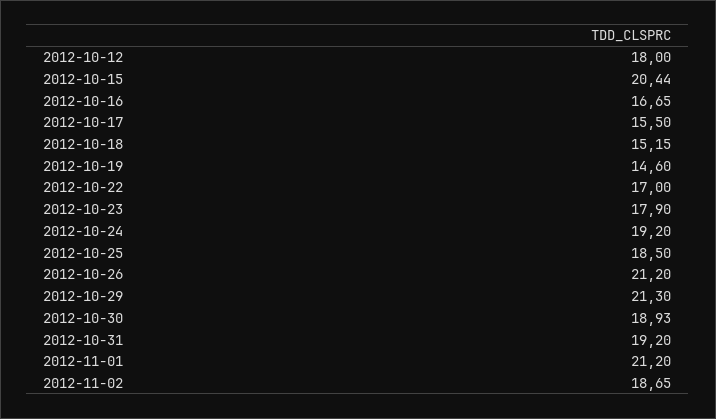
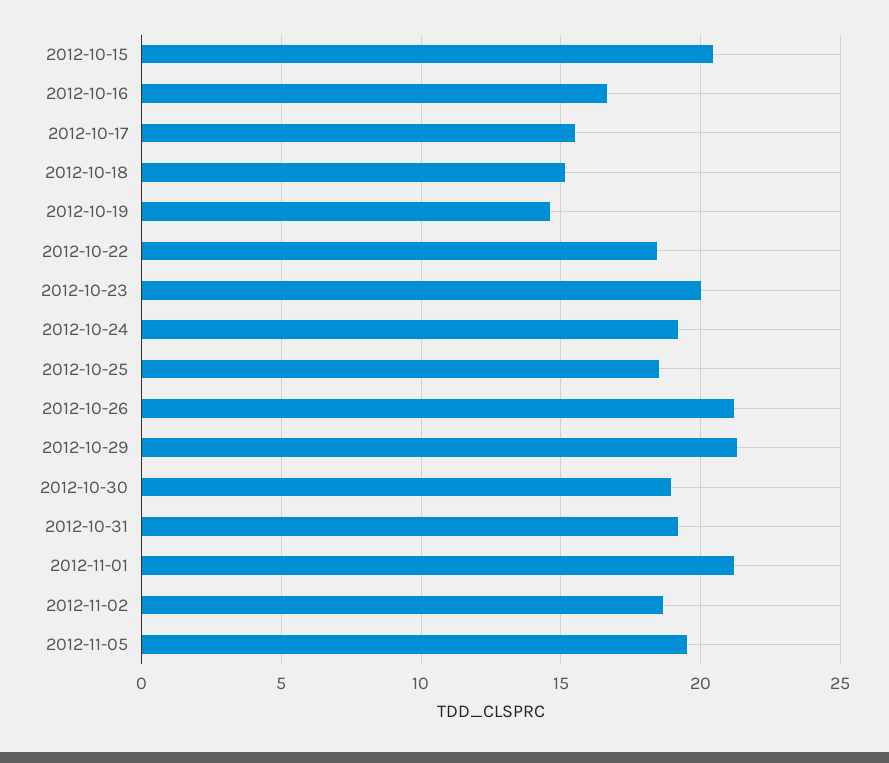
2012-10-12: 18 -> none
2012-10-22: 17 -> 18.5
2012-10-23: 17.9 -> 20
2012-11-05: none -> 19.5

